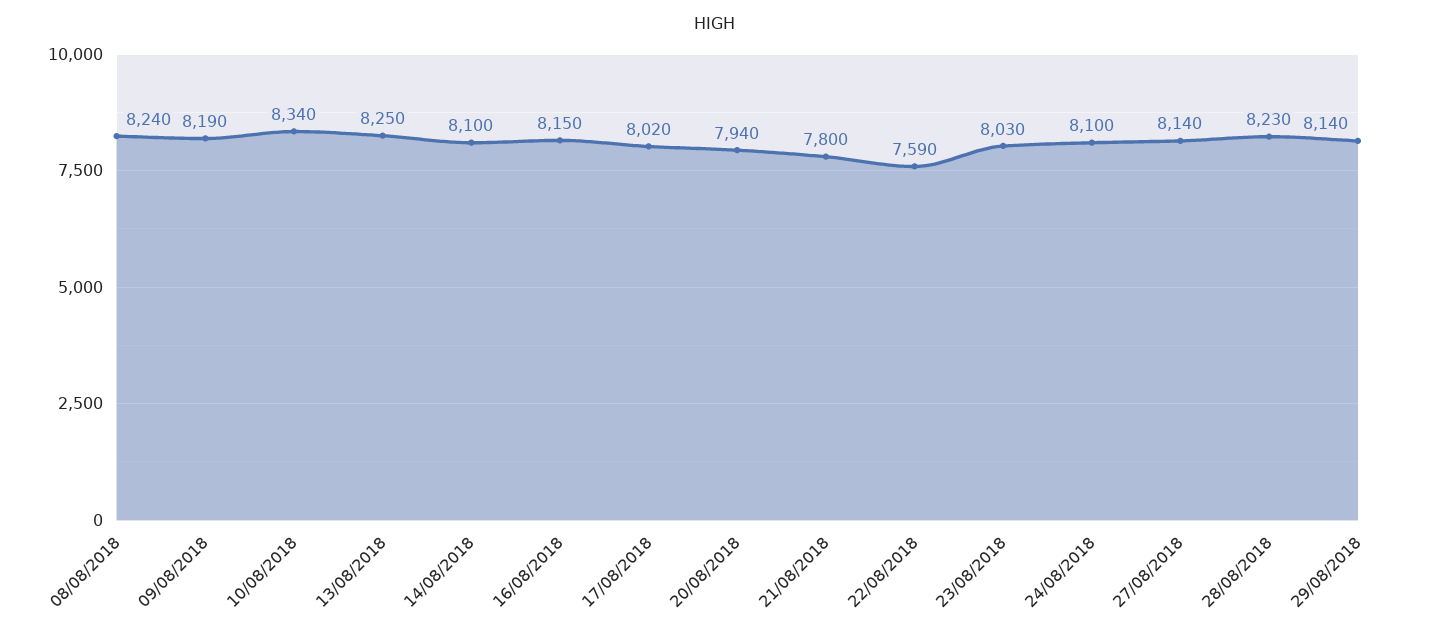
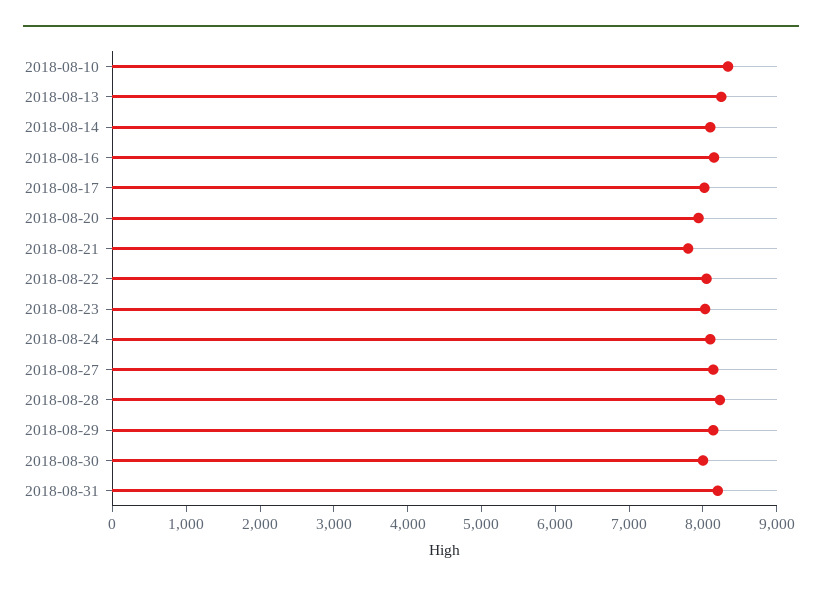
08/08/2018: 8240 -> none
09/08/2018: 8190 -> none
22/08/2018: 7590 -> 8000
2018-08-30: none -> 8000
2018-08-31: none -> 8200

